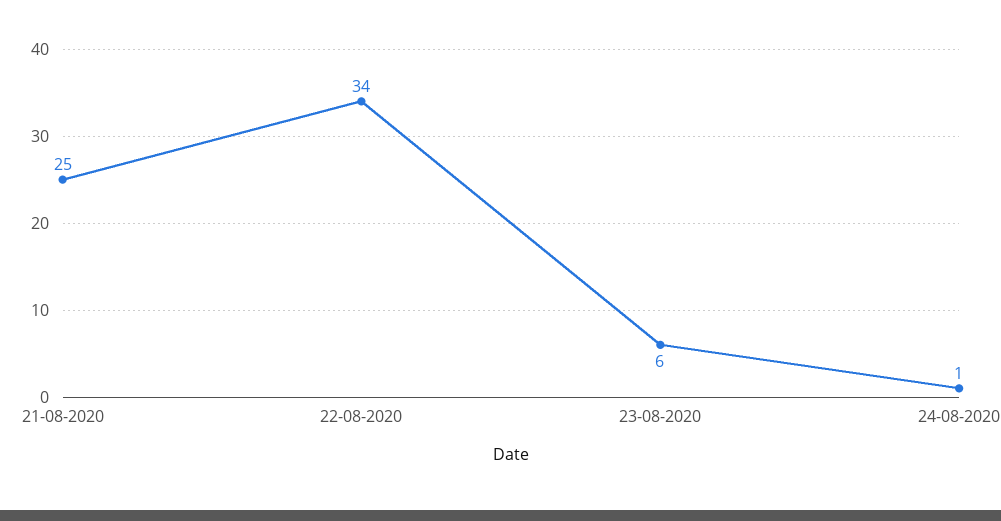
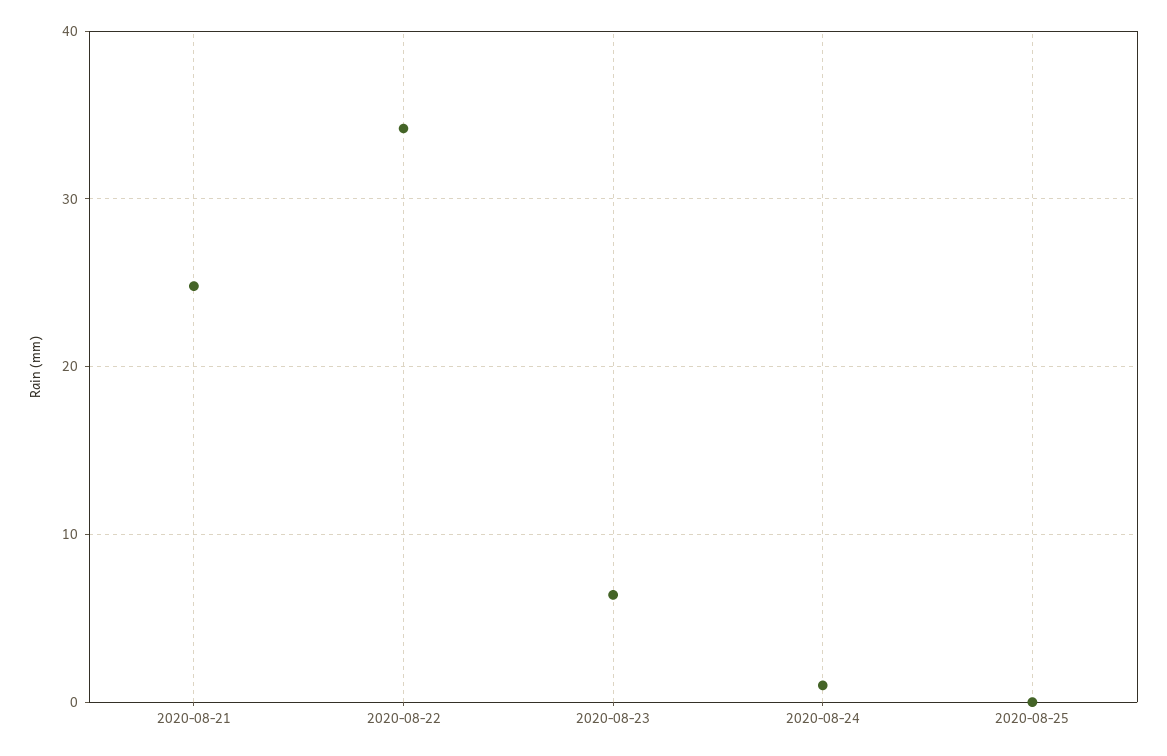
2020-08-25: none -> 0

